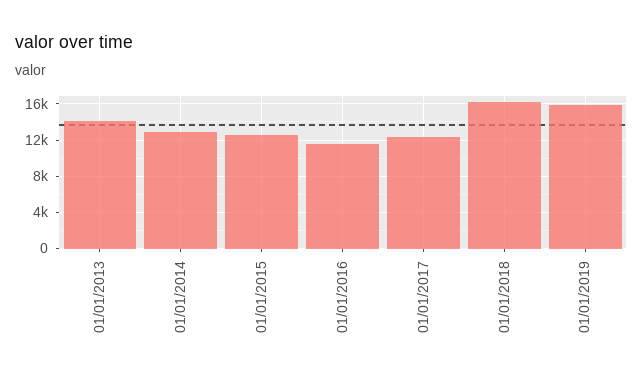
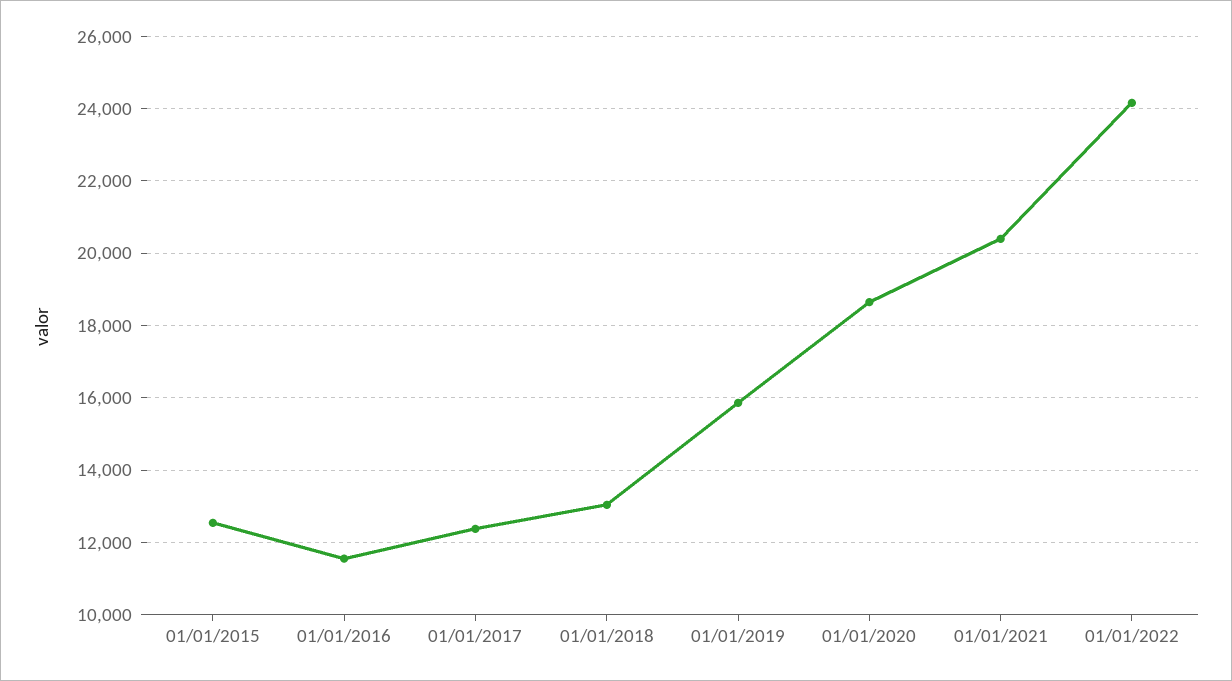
01/01/2013: 14000 -> none
01/01/2014: 13000 -> none
01/01/2018: 16000 -> 13000
01/01/2020: none -> 18600
01/01/2021: none -> 20400
01/01/2022: none -> 24200

